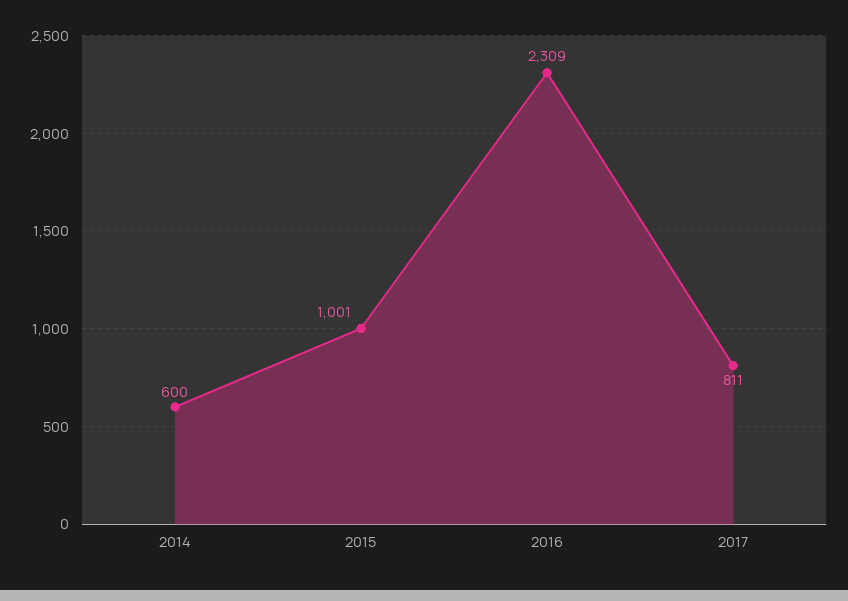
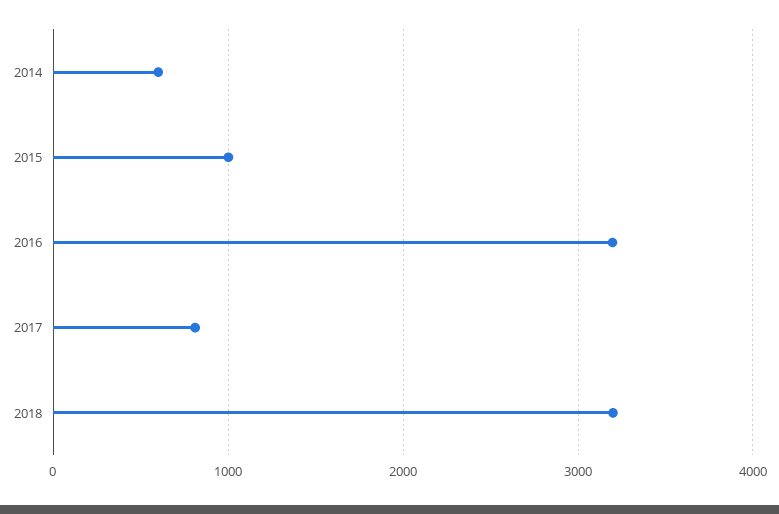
2016: 2309 -> 3200
2018: none -> 3200

